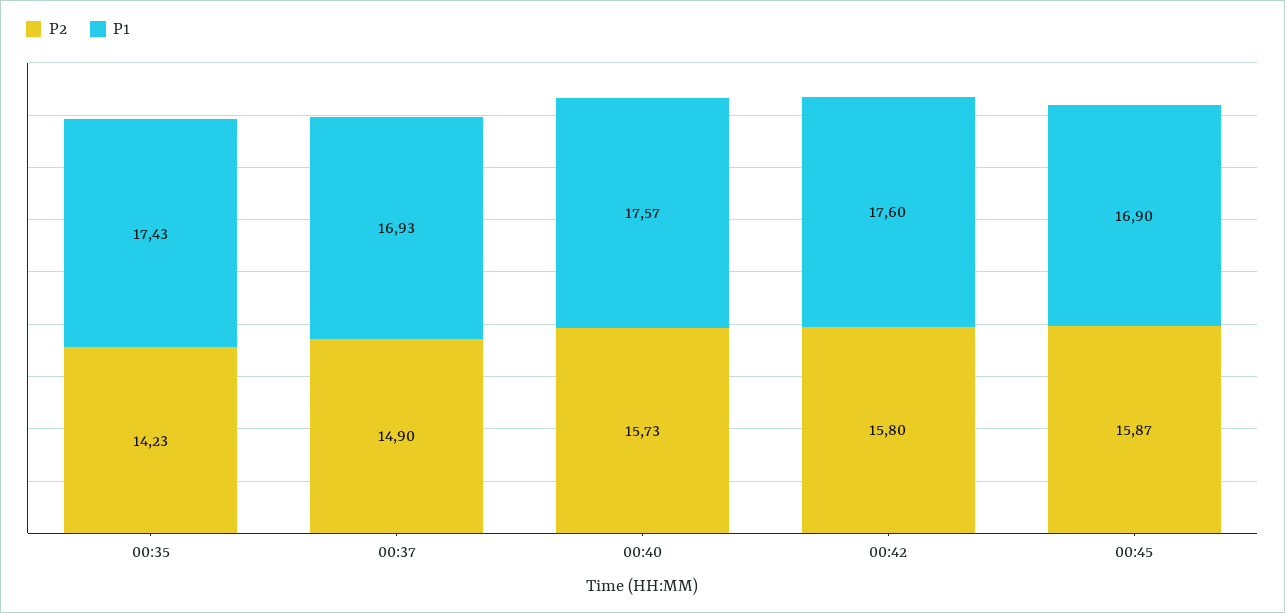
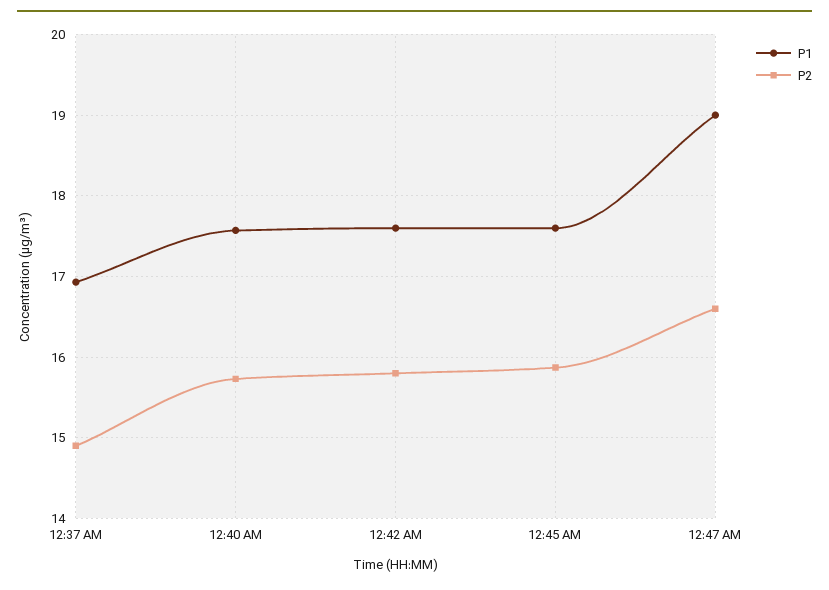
P2, 00:35: 14.23 -> none
P1, 00:35: 17.43 -> none
P1, 00:45: 16.9 -> 17.6
P1, 12:47 AM: none -> 19
P2, 12:47 AM: none -> 16.6

